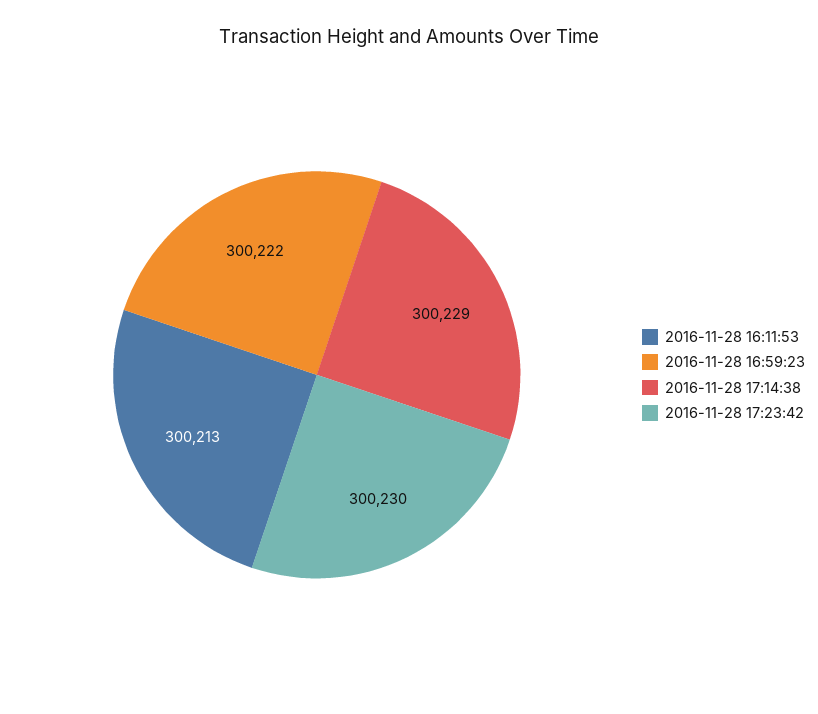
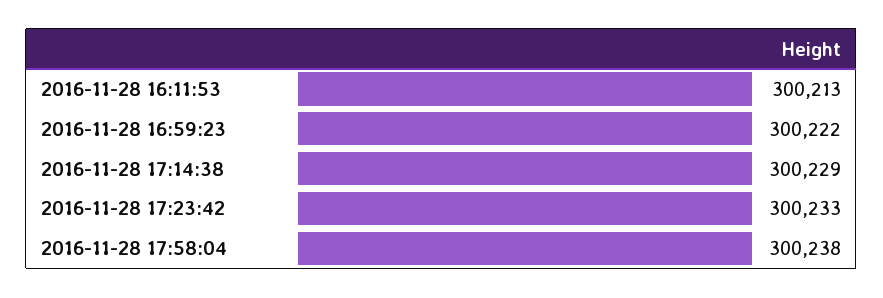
2016-11-28 17:23:42: 300230 -> 300233
2016-11-28 17:58:04: none -> 300238

